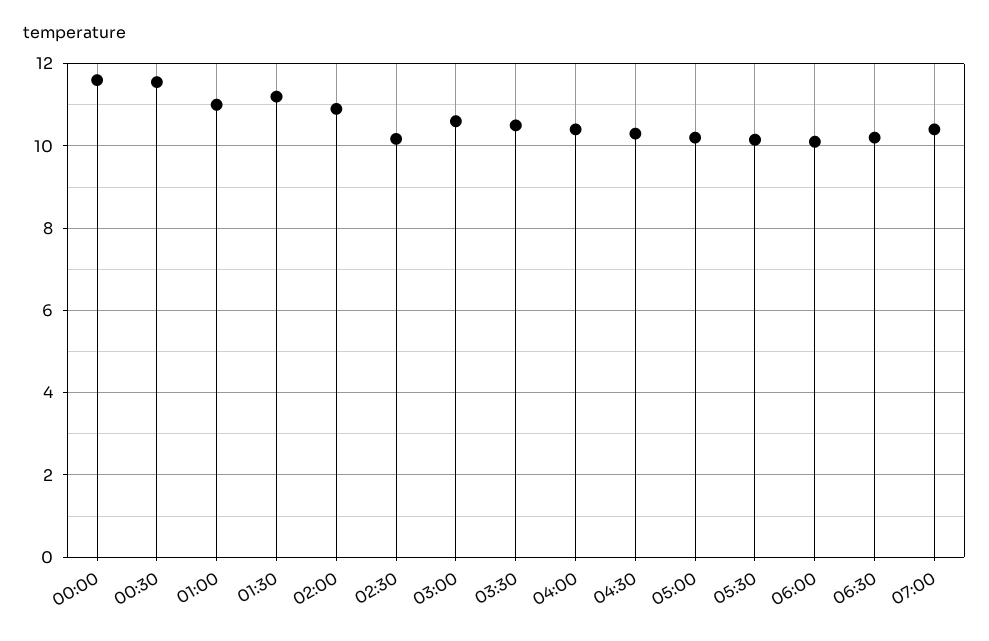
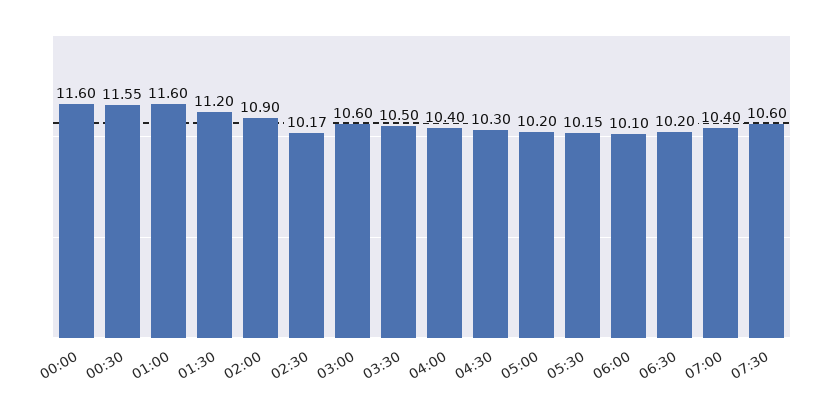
01:00: 11 -> 11.6
07:30: none -> 10.6

